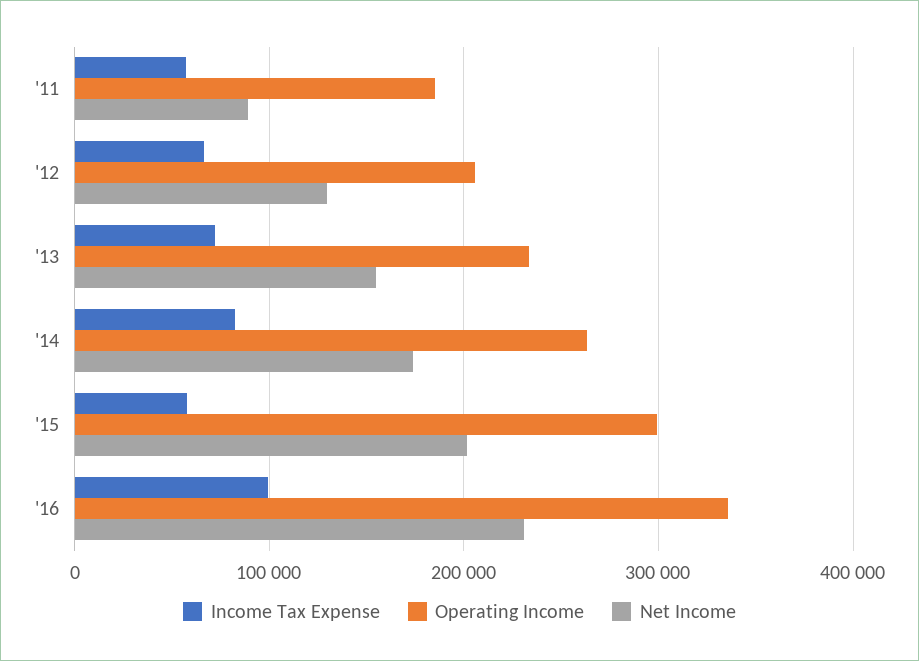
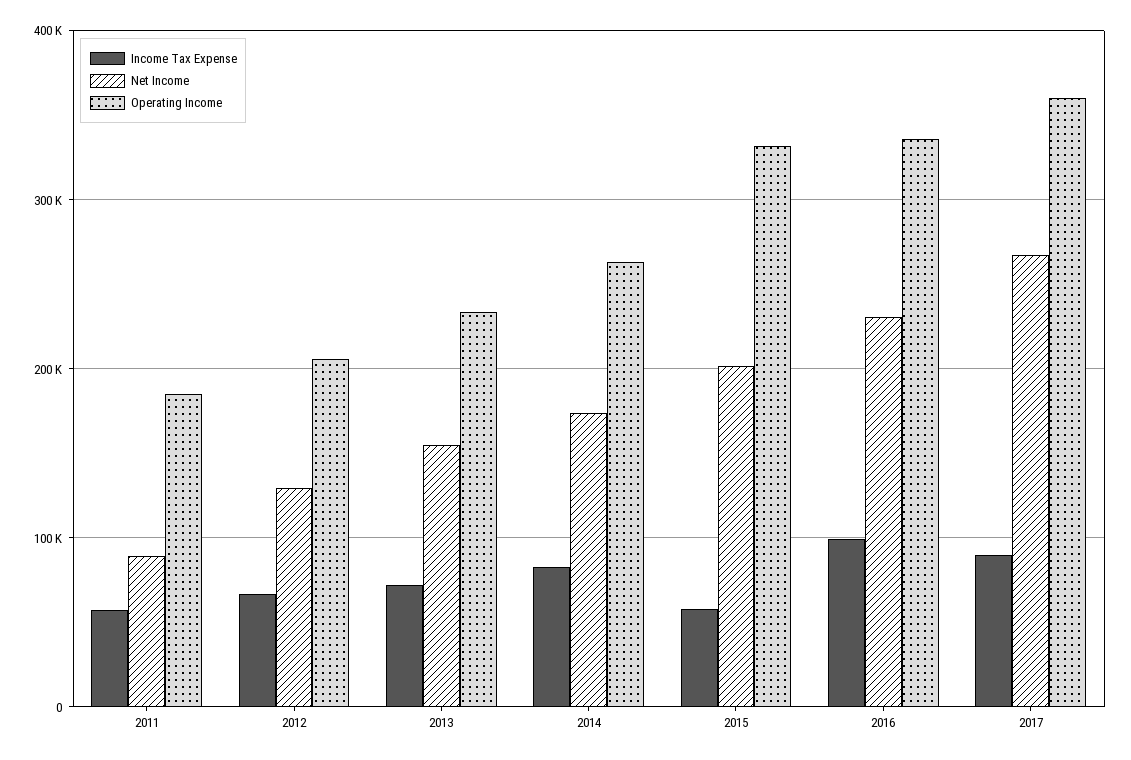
Operating Income, '15: 300000 -> 330000
Income Tax Expense, 2017: none -> 90000
Net Income, 2017: none -> 270000
Operating Income, 2017: none -> 360000

